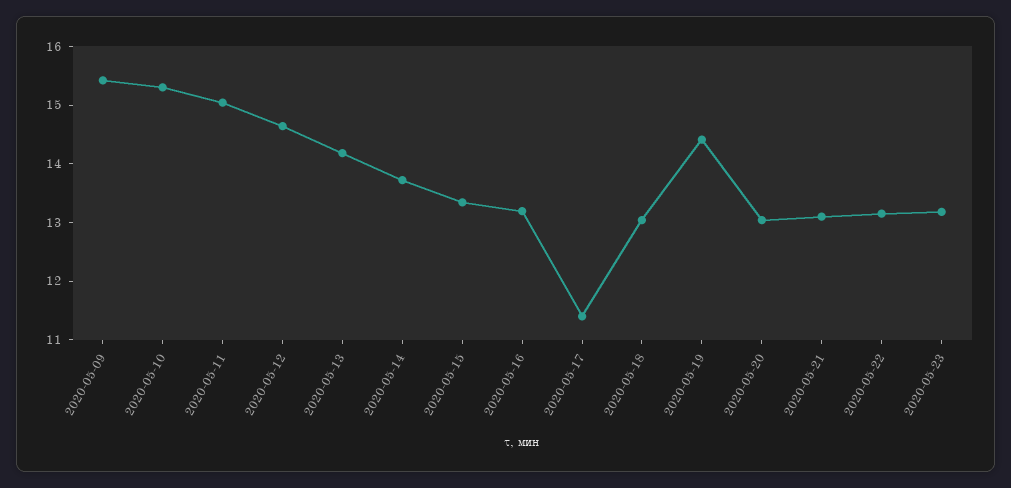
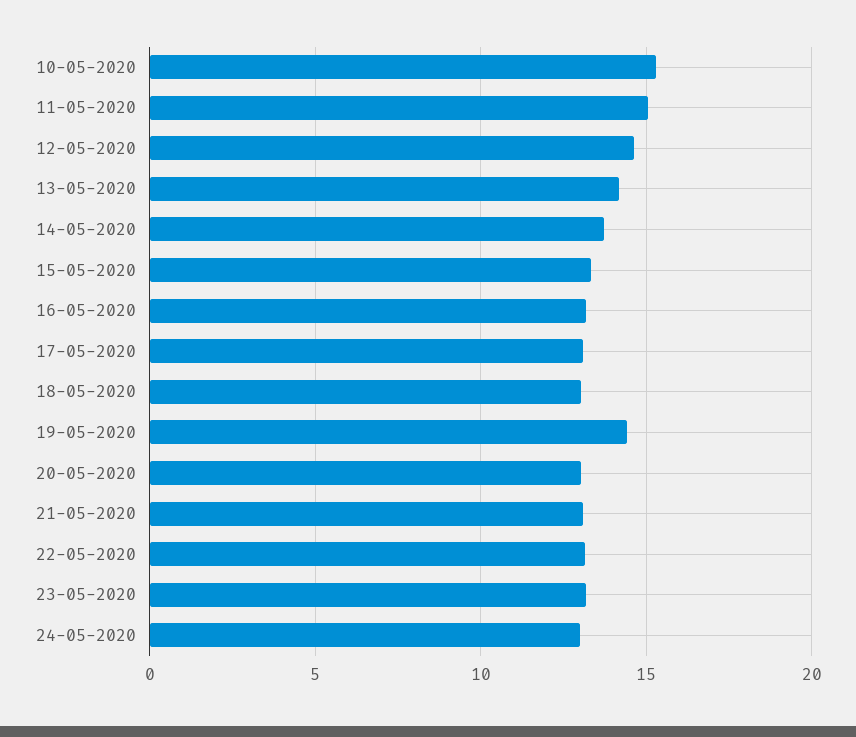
2020-05-09: 15.4 -> none
2020-05-17: 11.4 -> 13
24-05-2020: none -> 13

